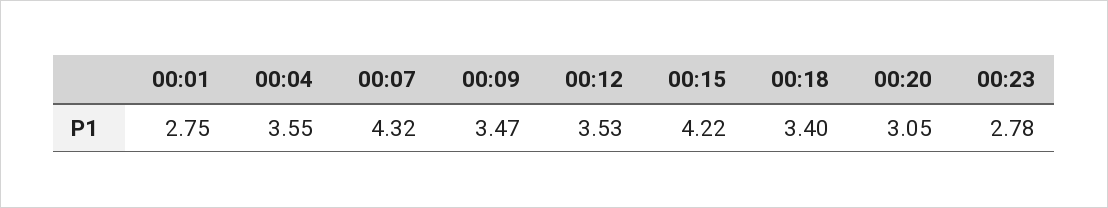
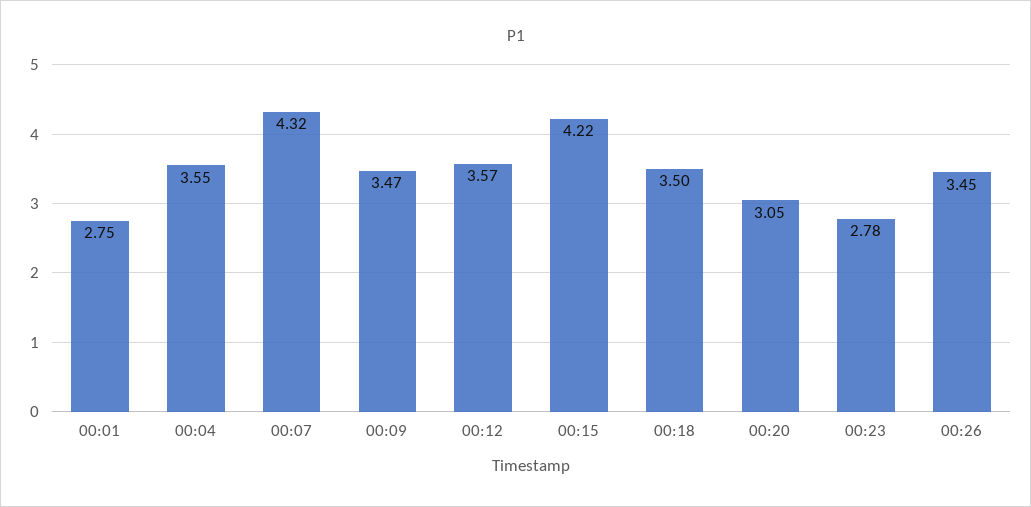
00:12: 3.53 -> 3.57
00:18: 3.4 -> 3.5
00:26: none -> 3.45

